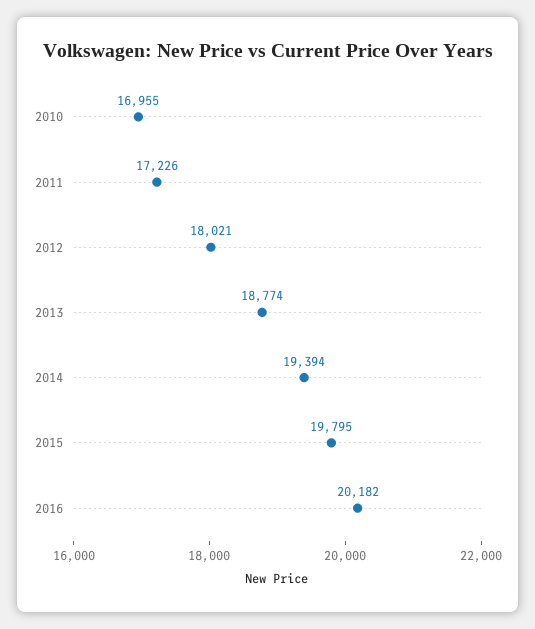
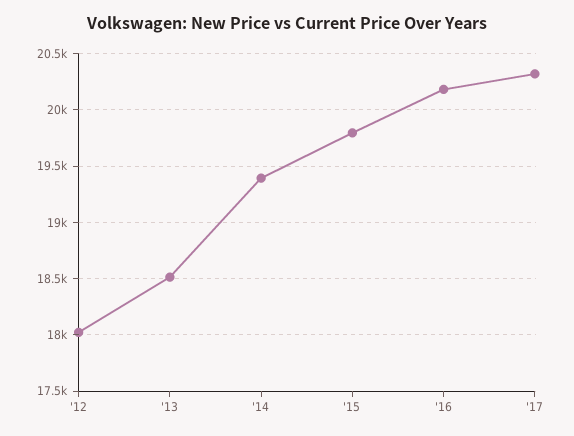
2010: 16955 -> none
2011: 17226 -> none
2013: 18774 -> 18500
'17: none -> 20300

